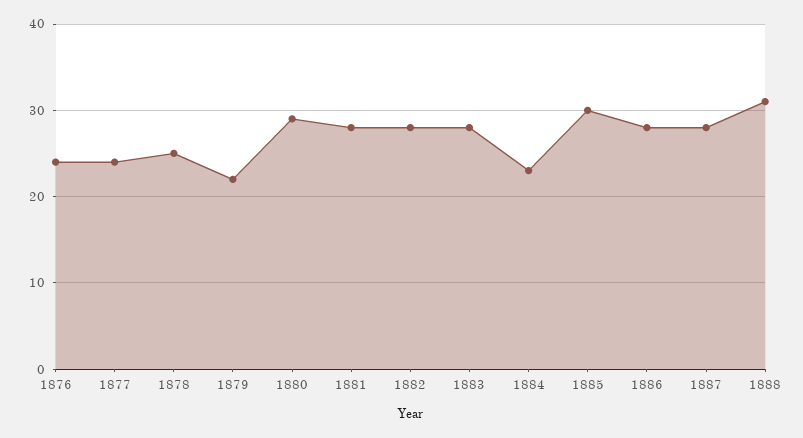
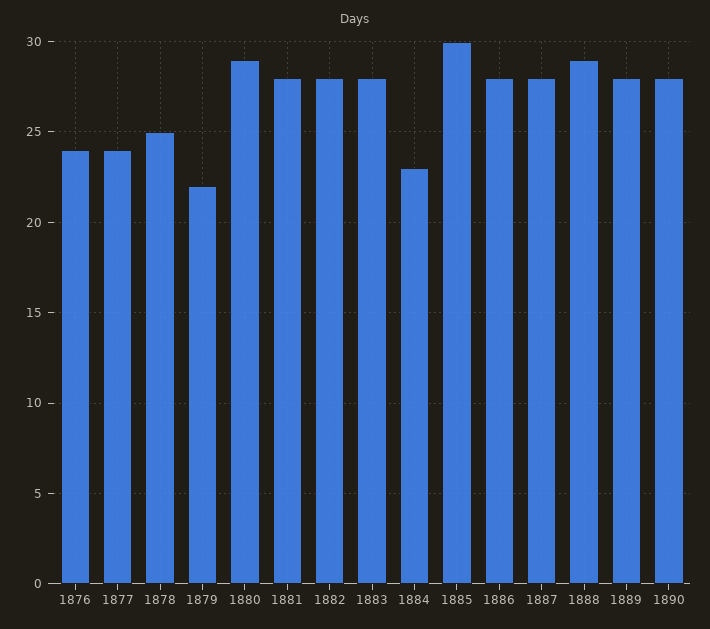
1888: 31 -> 29
1889: none -> 28
1890: none -> 28

